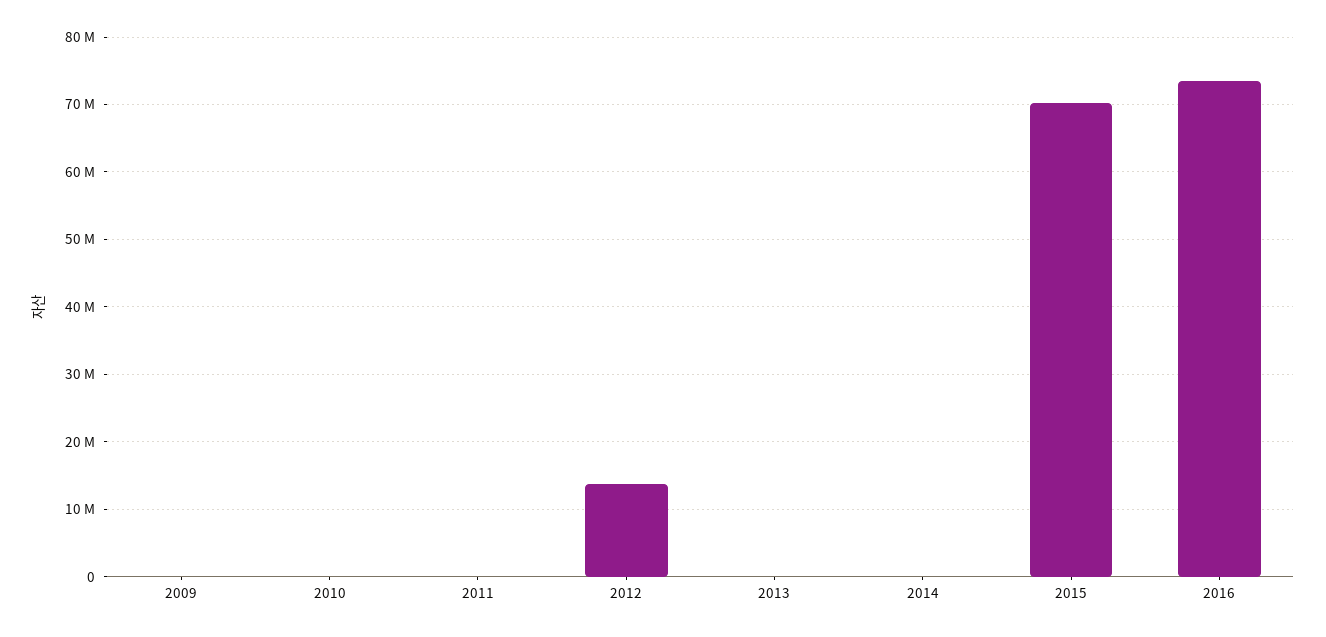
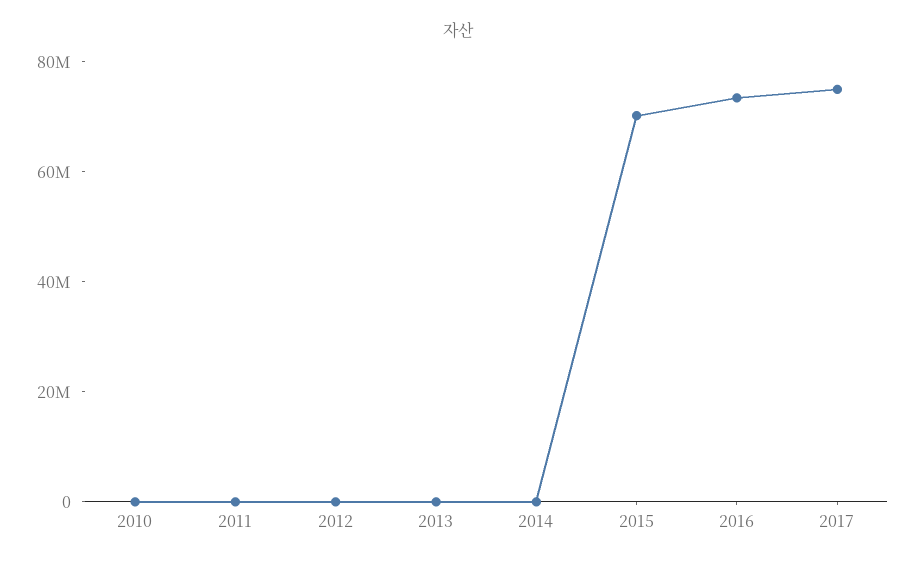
2009: 0 -> none
2012: 14000000 -> 0
2017: none -> 75000000

